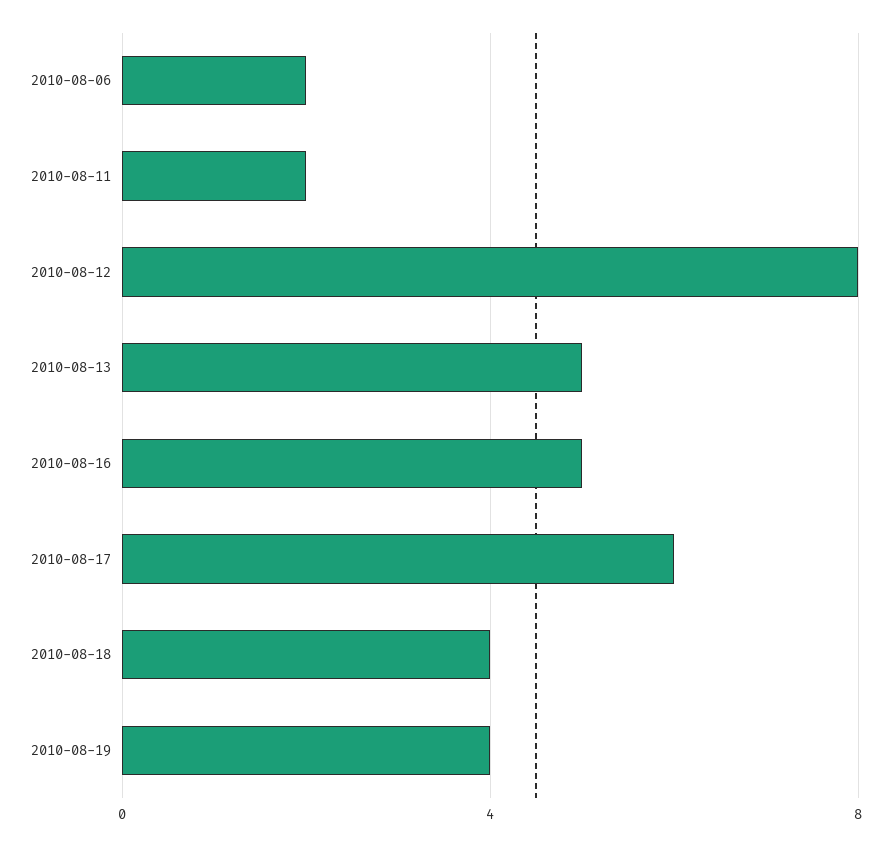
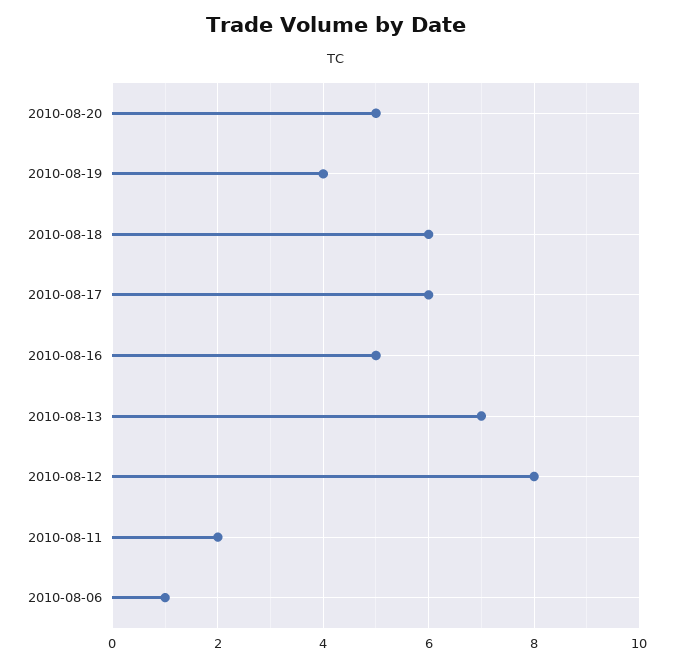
2010-08-06: 2 -> 1
2010-08-13: 5 -> 7
2010-08-18: 4 -> 6
2010-08-20: none -> 5

